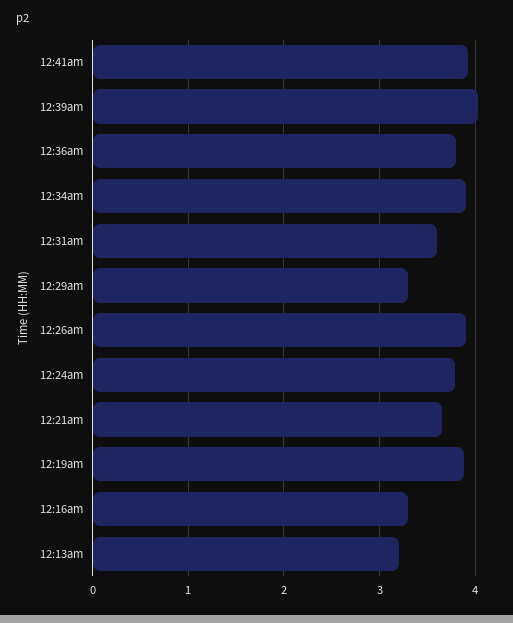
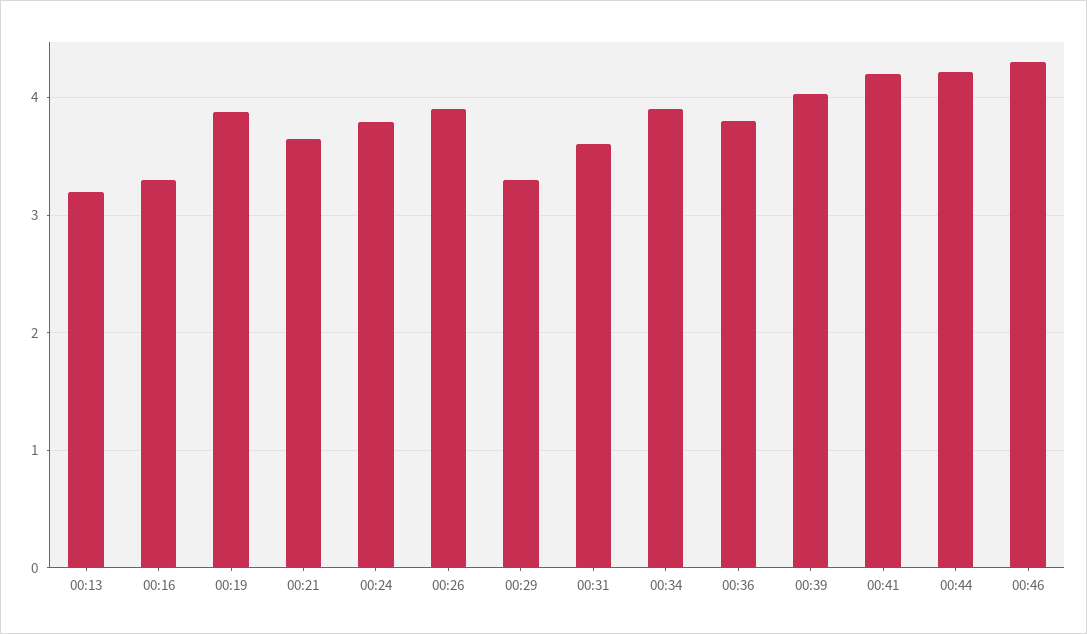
12:41am: 3.9 -> 4.2
00:44: none -> 4.2
00:46: none -> 4.3

